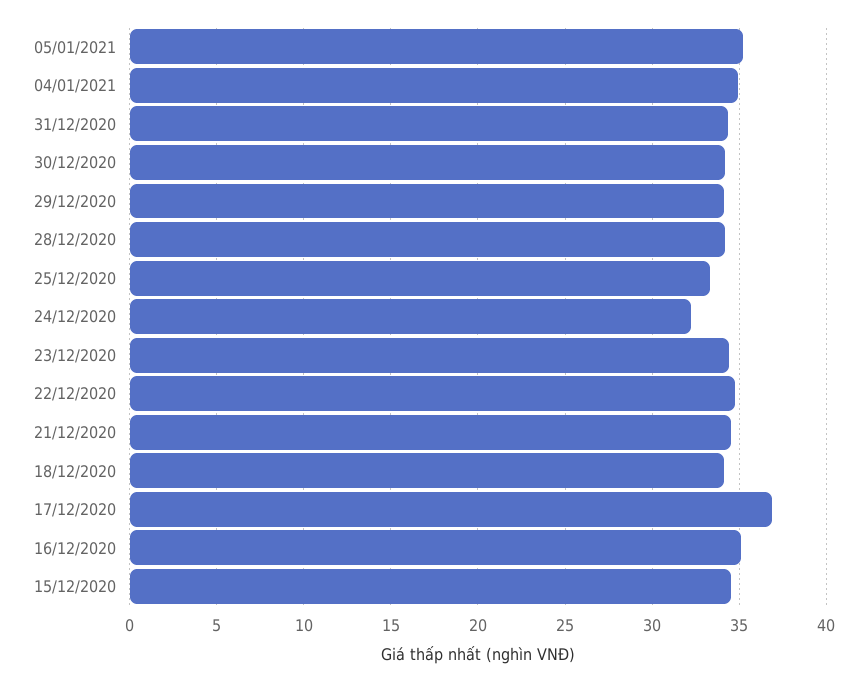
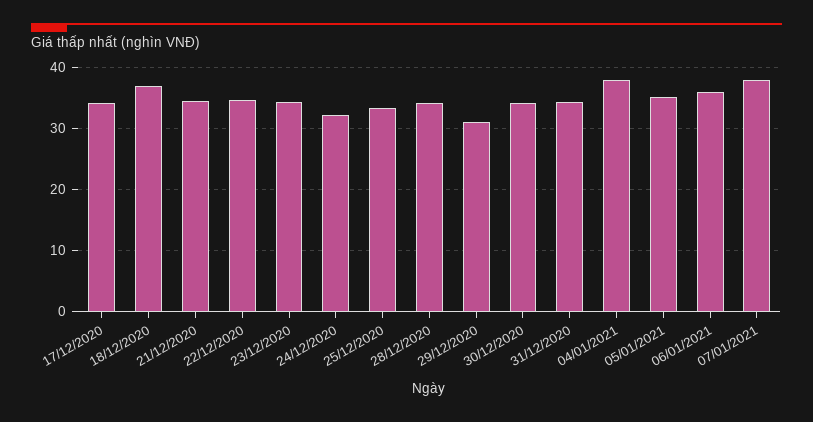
04/01/2021: 35 -> 38
29/12/2020: 34 -> 31
18/12/2020: 34 -> 37
17/12/2020: 37 -> 34
16/12/2020: 35 -> none
15/12/2020: 34.5 -> none
06/01/2021: none -> 36
07/01/2021: none -> 38

